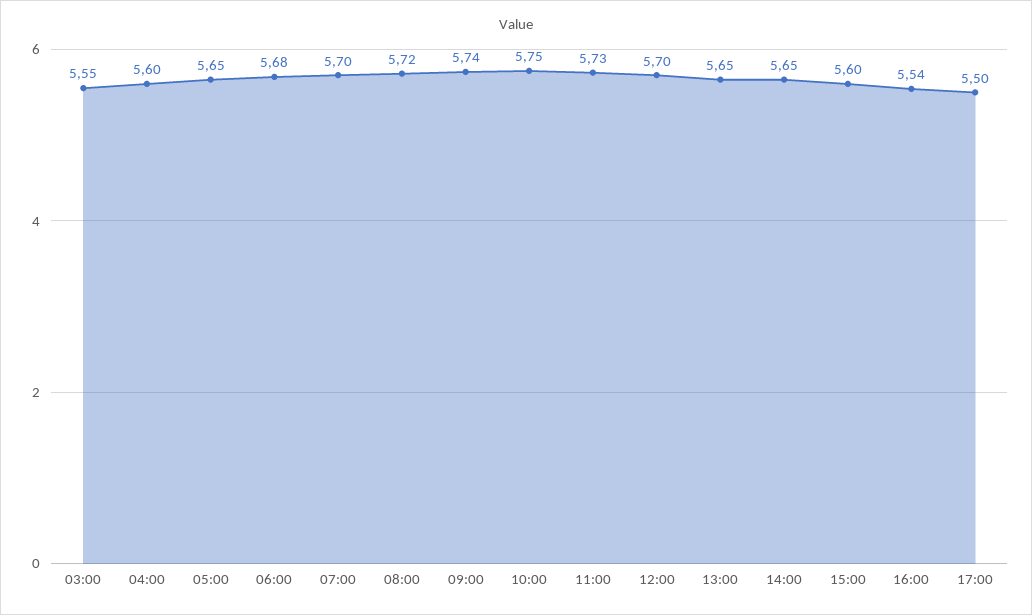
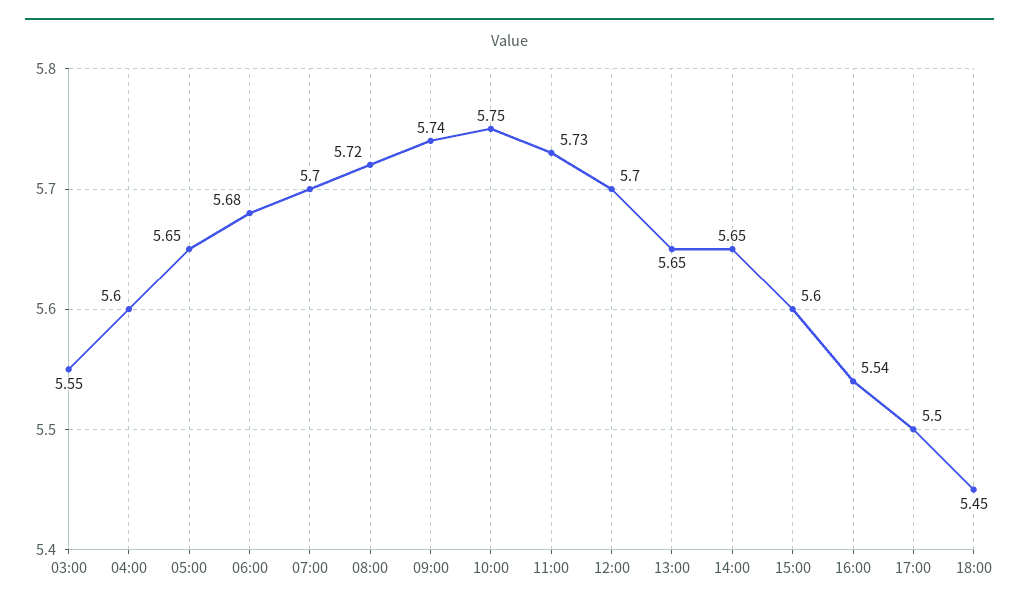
18:00: none -> 5.45

